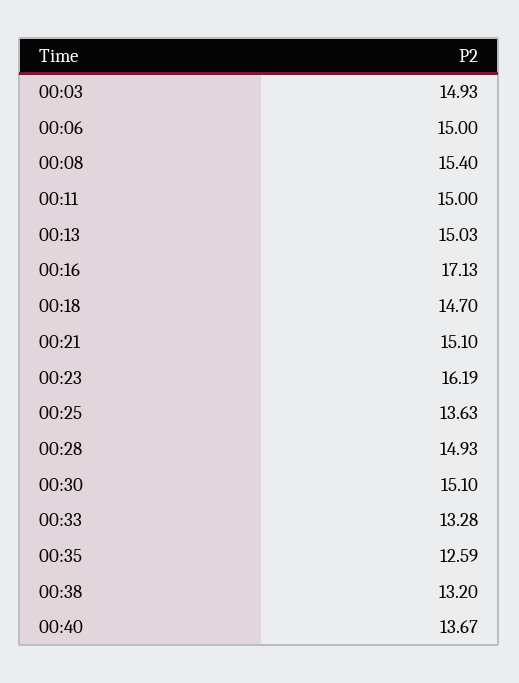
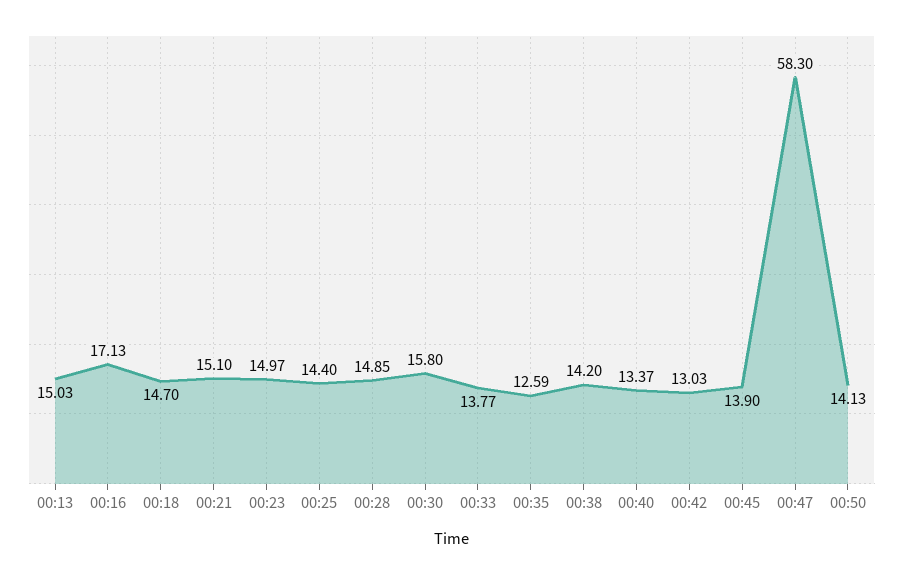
00:03: 14.93 -> none
00:06: 15 -> none
00:08: 15.4 -> none
00:11: 15 -> none
00:23: 16.19 -> 14.97
00:25: 13.63 -> 14.4
00:28: 14.93 -> 14.85
00:30: 15.1 -> 15.8
00:33: 13.28 -> 13.77
00:38: 13.2 -> 14.2
00:40: 13.67 -> 13.37
00:42: none -> 13.03
00:45: none -> 13.9
00:47: none -> 58.3
00:50: none -> 14.13

